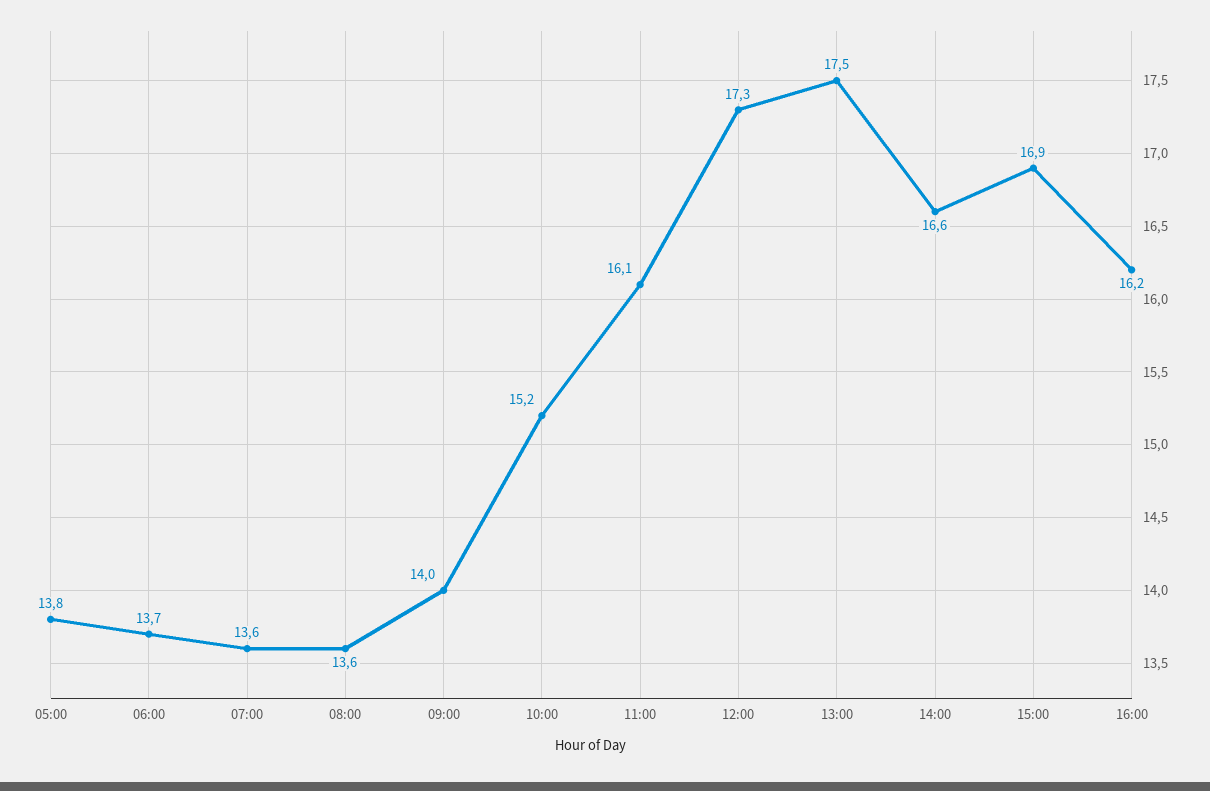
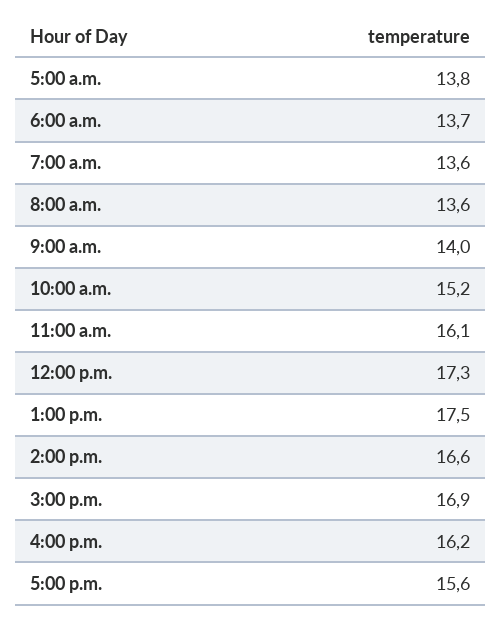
5:00 p.m.: none -> 15.6

